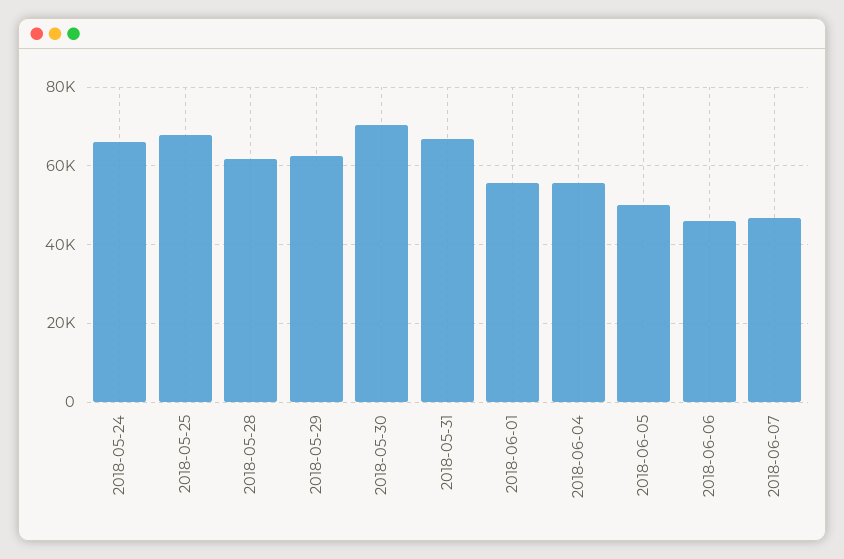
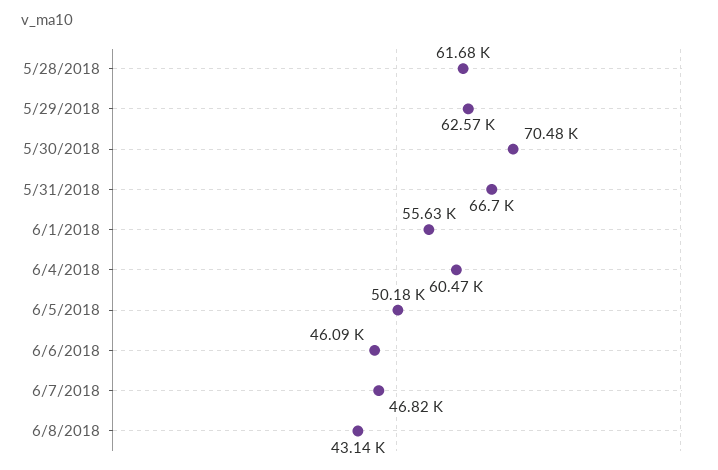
2018-05-24: 66000 -> none
2018-05-25: 68000 -> none
2018-06-04: 56000 -> 60470
6/8/2018: none -> 43140

